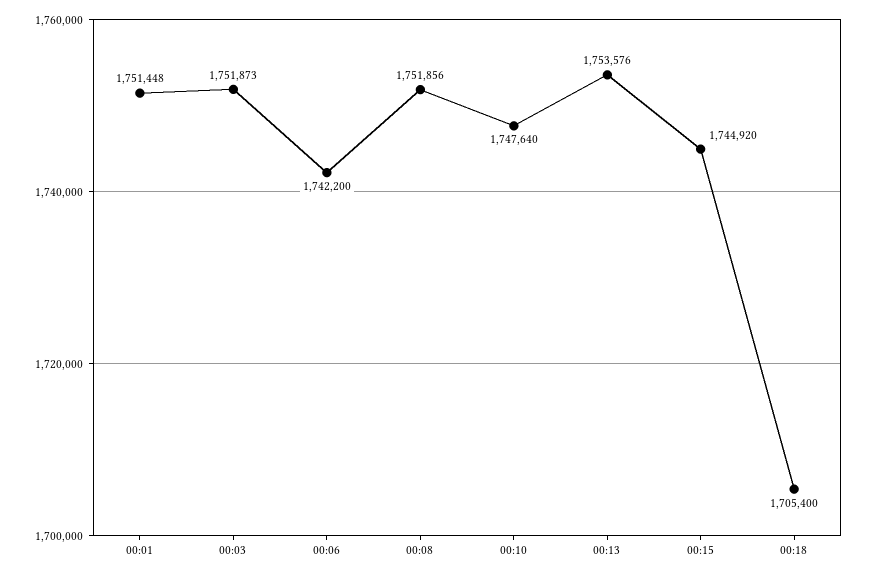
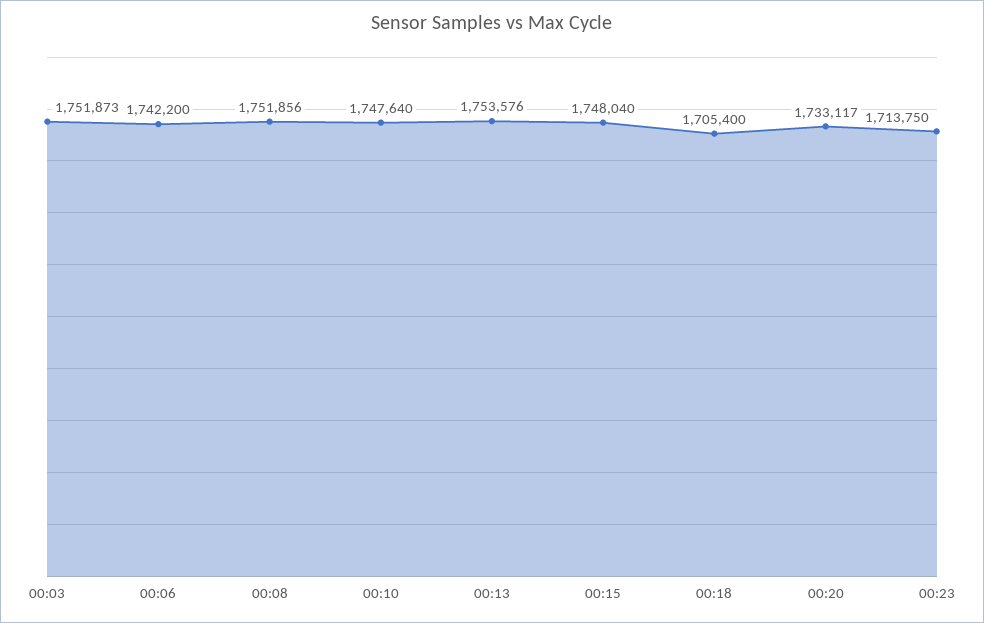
00:01: 1751448 -> none
00:15: 1744920 -> 1748040
00:20: none -> 1733117
00:23: none -> 1713750

